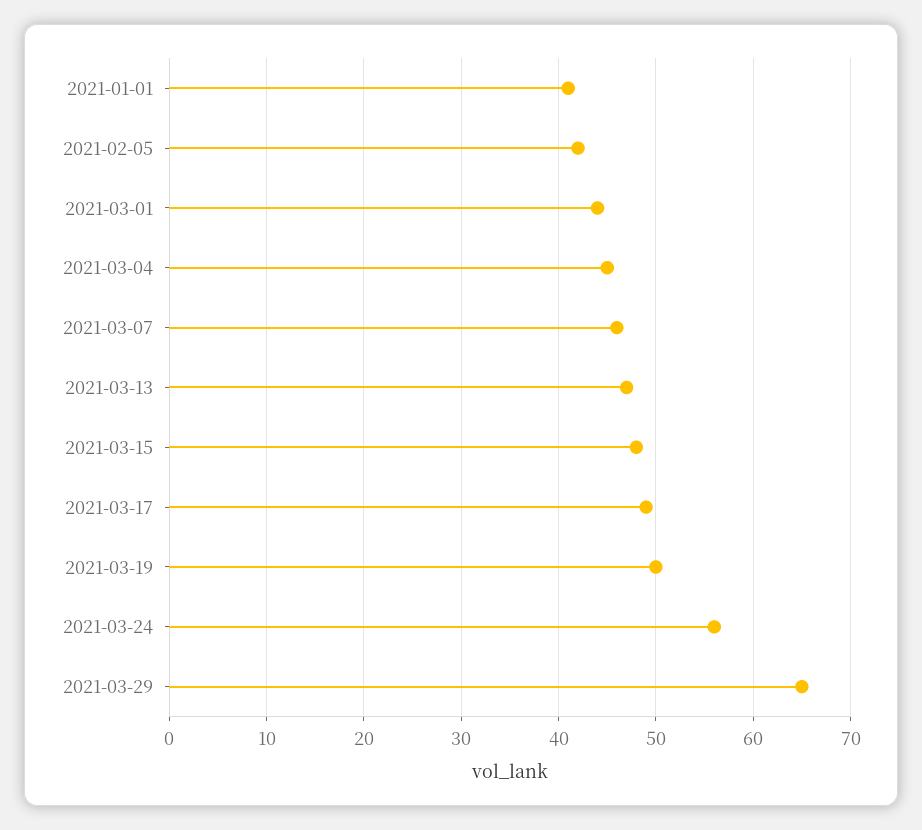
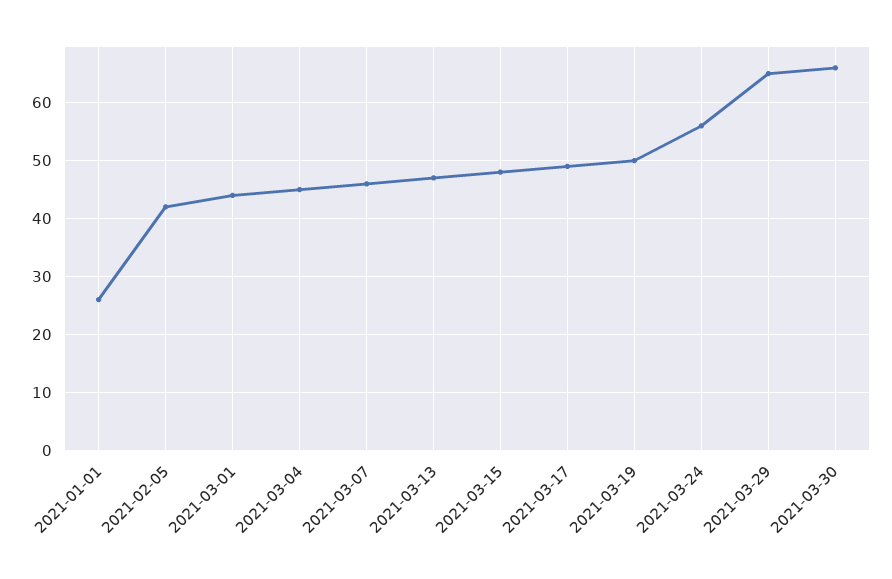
2021-01-01: 41 -> 25
2021-03-30: none -> 65

